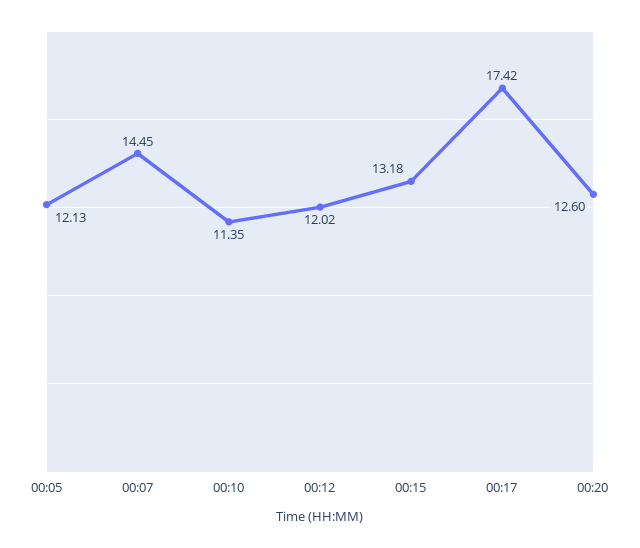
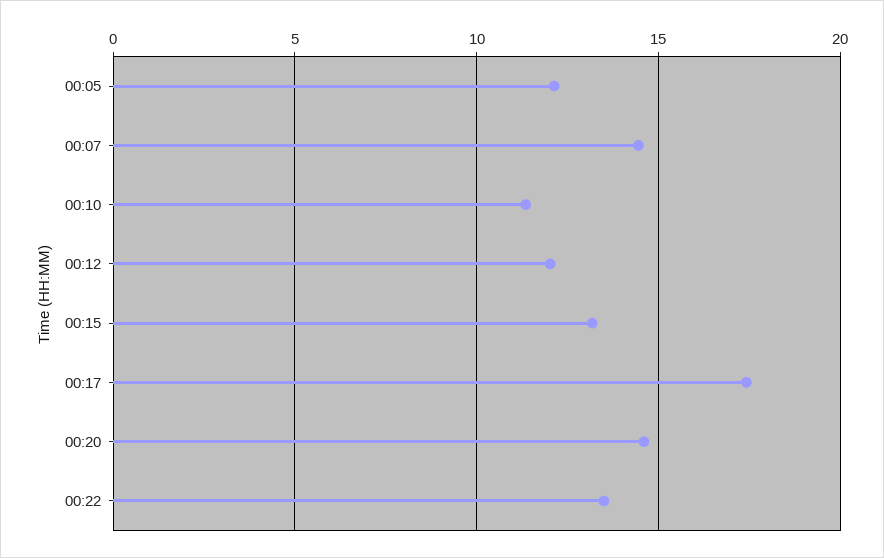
00:20: 12.6 -> 14.5
00:22: none -> 13.5

